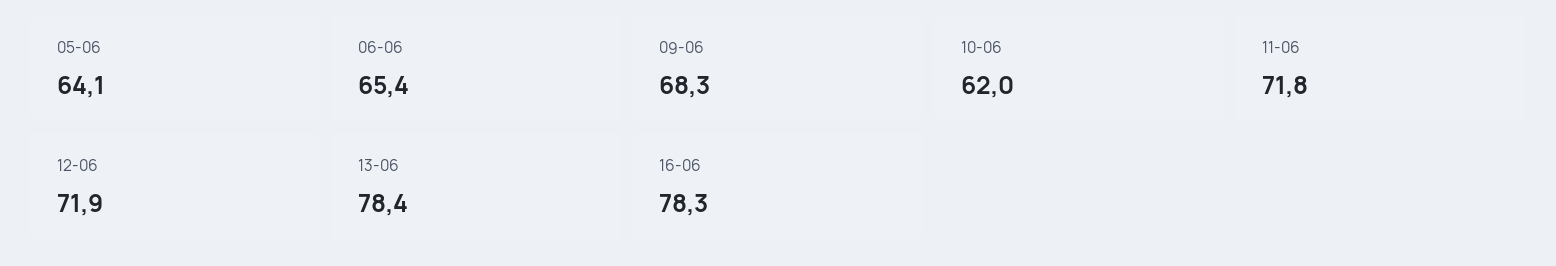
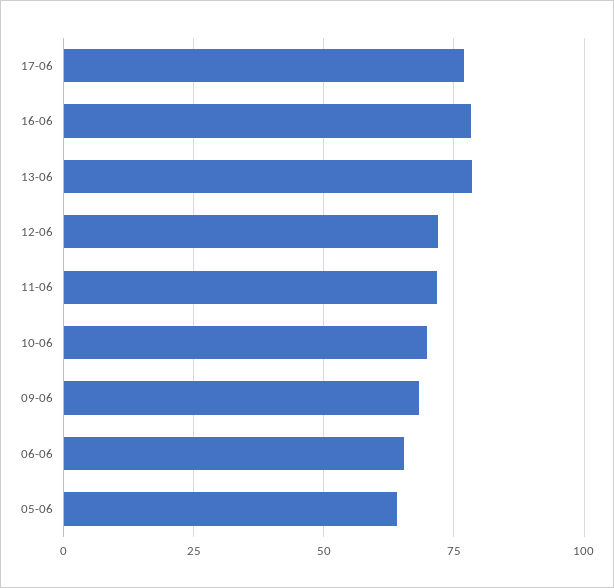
10-06: 62 -> 70
17-06: none -> 77.5

